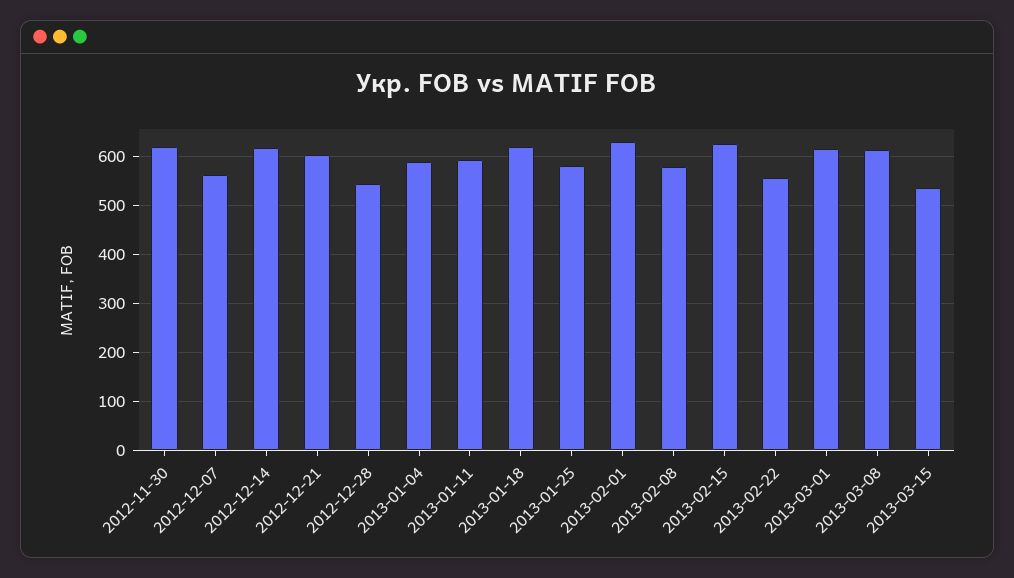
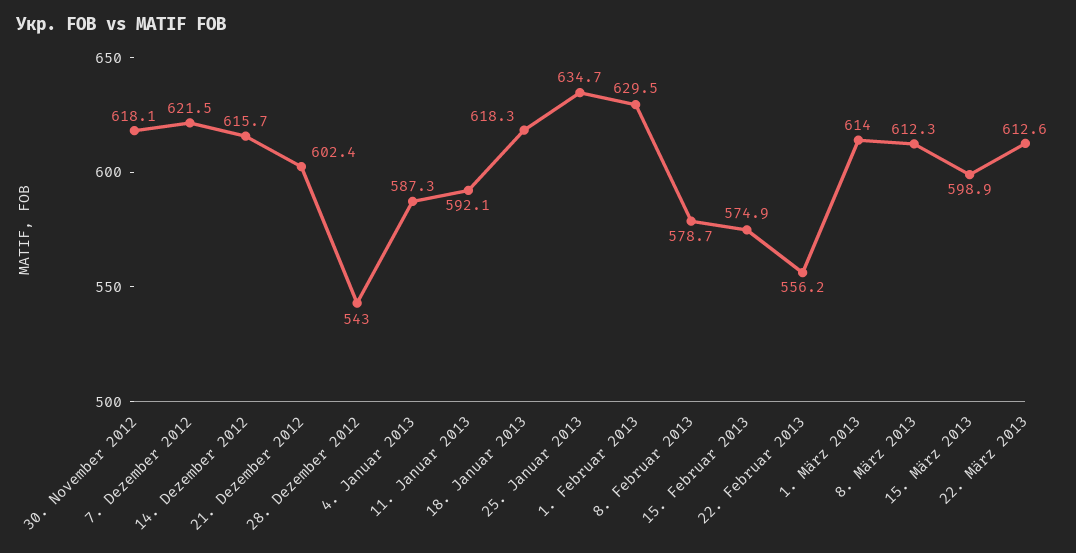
2012-12-07: 560 -> 621.5
2013-01-25: 580 -> 634.7
2013-02-15: 620 -> 574.9
2013-03-15: 540 -> 598.9
22. März 2013: none -> 612.6

